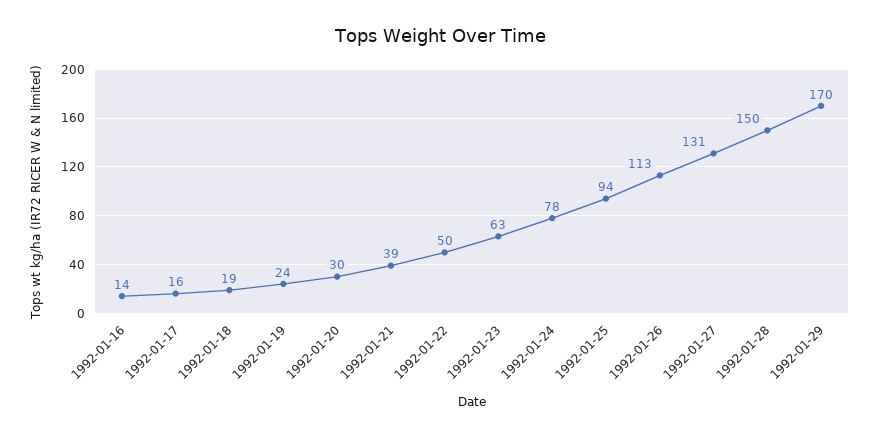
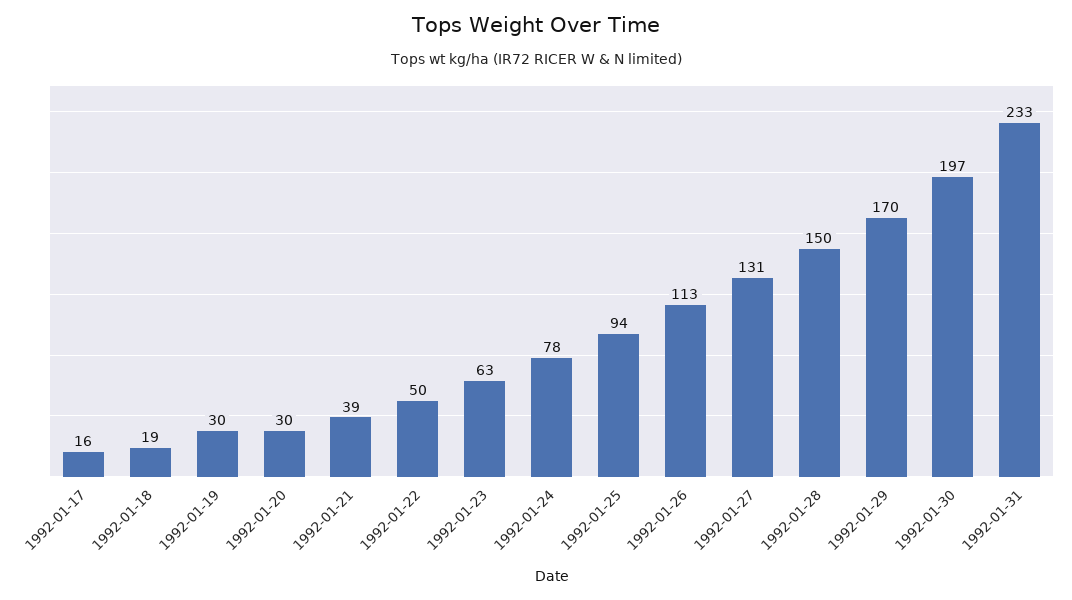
1992-01-16: 14 -> none
1992-01-19: 24 -> 30
1992-01-30: none -> 197
1992-01-31: none -> 233

